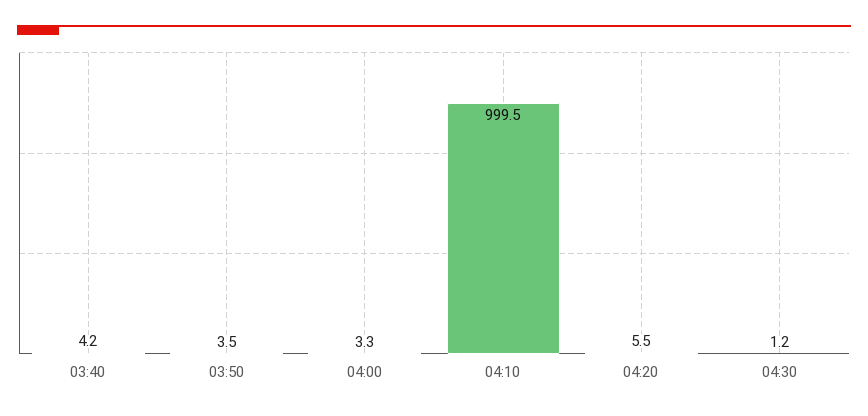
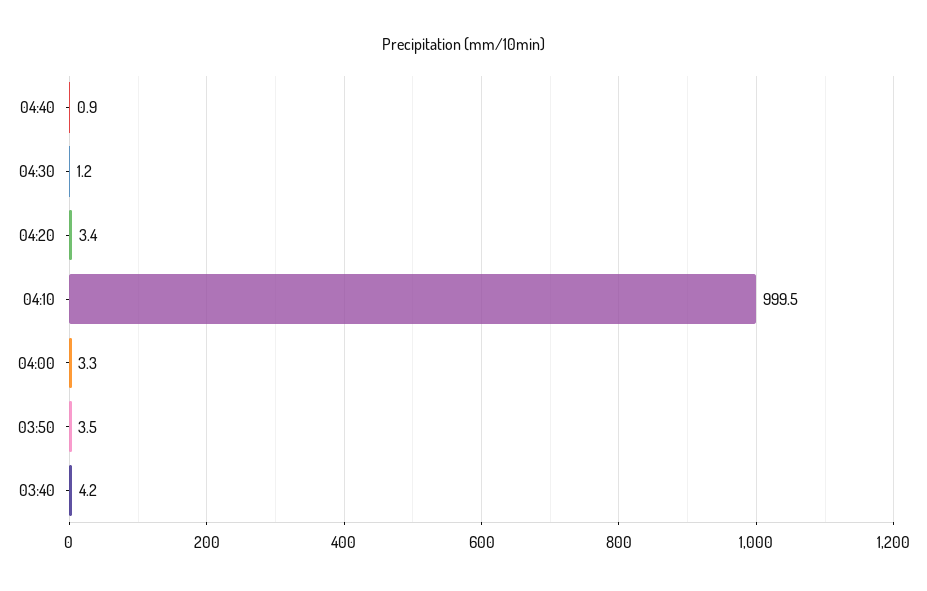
04:20: 5.5 -> 3.4
04:40: none -> 0.9

